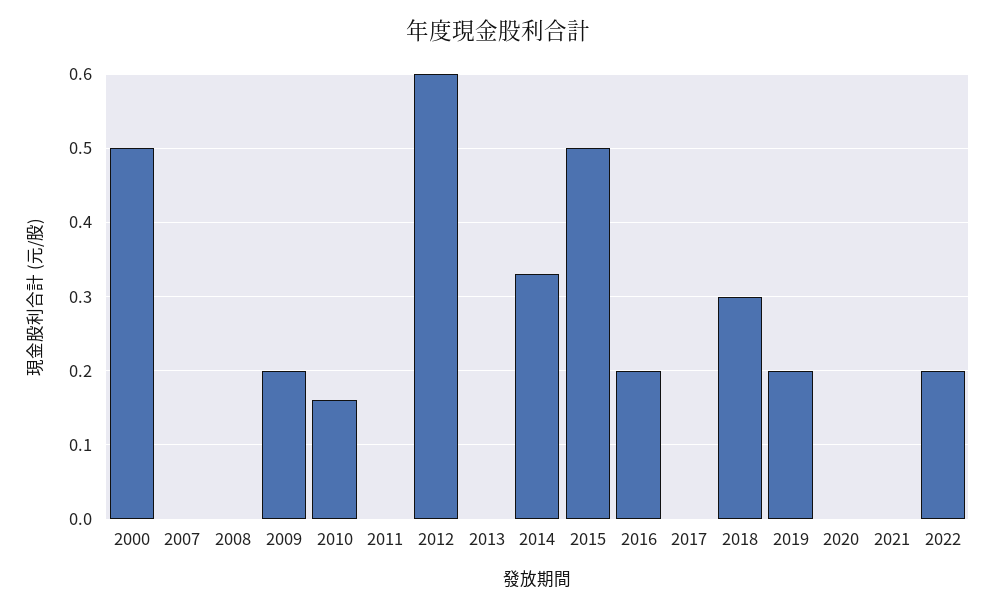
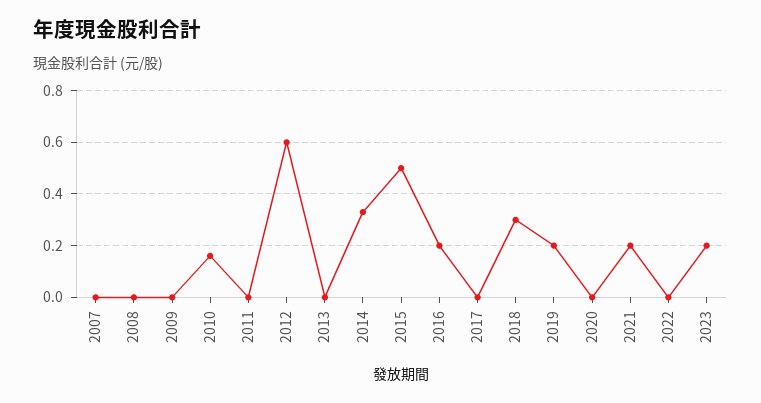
2000: 0.5 -> none
2009: 0.2 -> 0
2021: 0 -> 0.2
2022: 0.2 -> 0
2023: none -> 0.2

